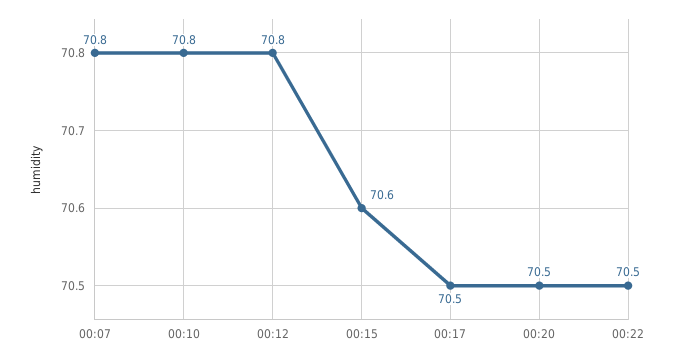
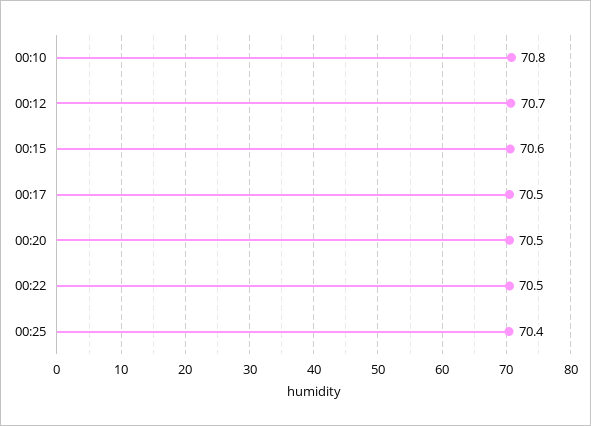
00:07: 70.8 -> none
00:12: 70.8 -> 70.7
00:25: none -> 70.4

